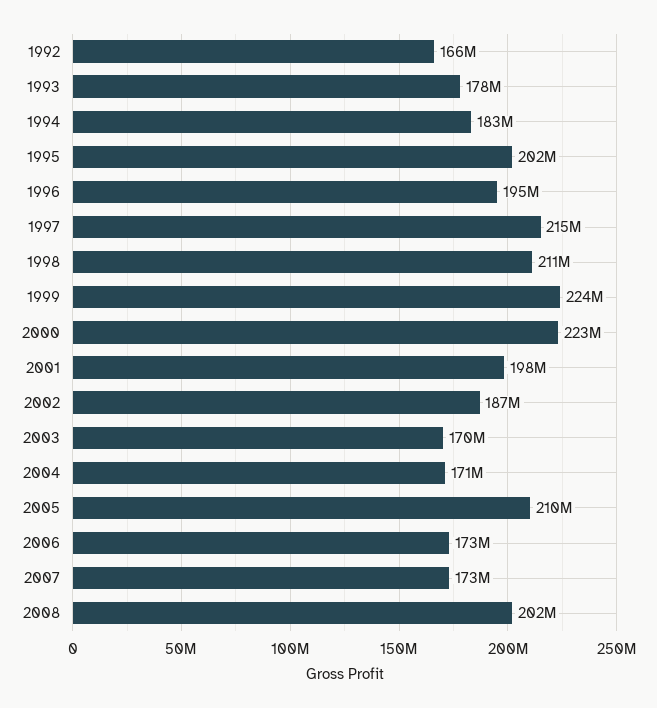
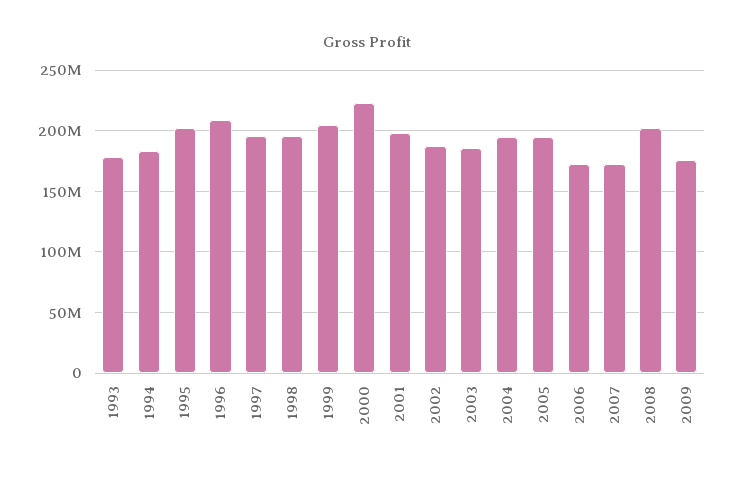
1992: 166000000 -> none
1996: 195000000 -> 210000000
1997: 215000000 -> 195000000
1998: 211000000 -> 195000000
1999: 224000000 -> 205000000
2003: 170000000 -> 185000000
2004: 171000000 -> 195000000
2005: 210000000 -> 195000000
2009: none -> 175000000

